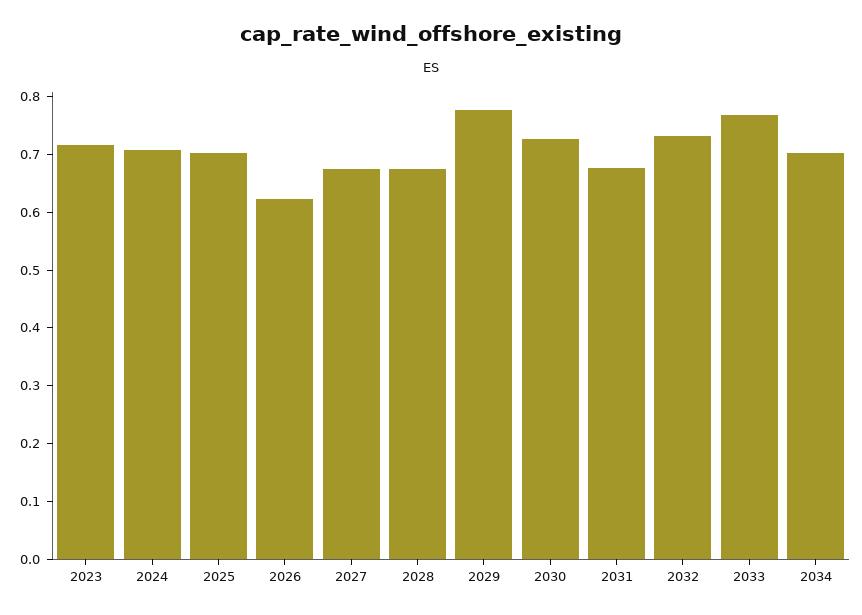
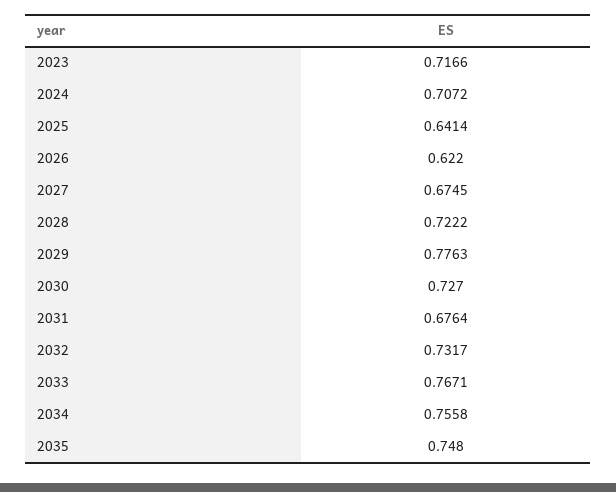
2025: 0.7 -> 0.6414
2028: 0.68 -> 0.7222
2034: 0.7 -> 0.7558
2035: none -> 0.748

